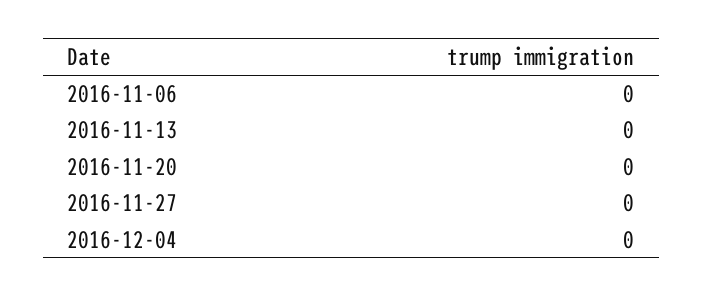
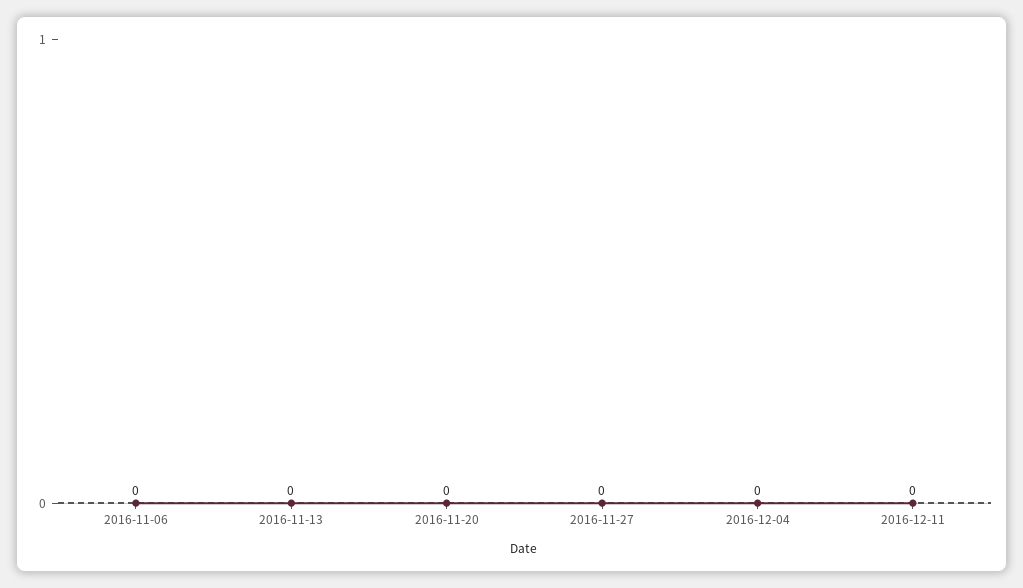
2016-12-11: none -> 0

